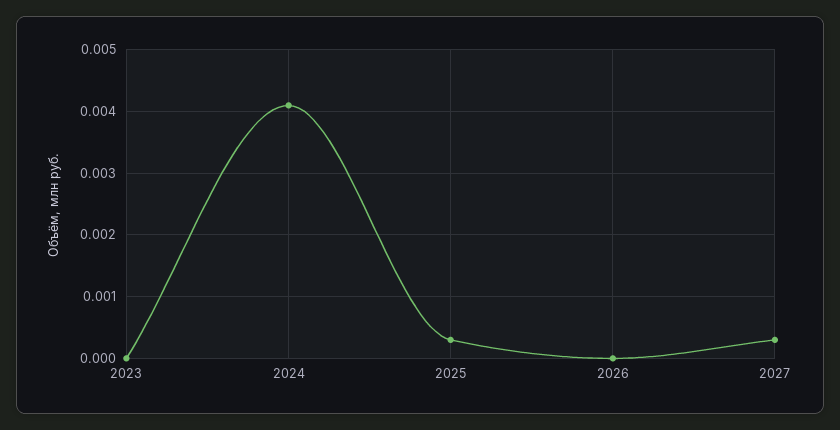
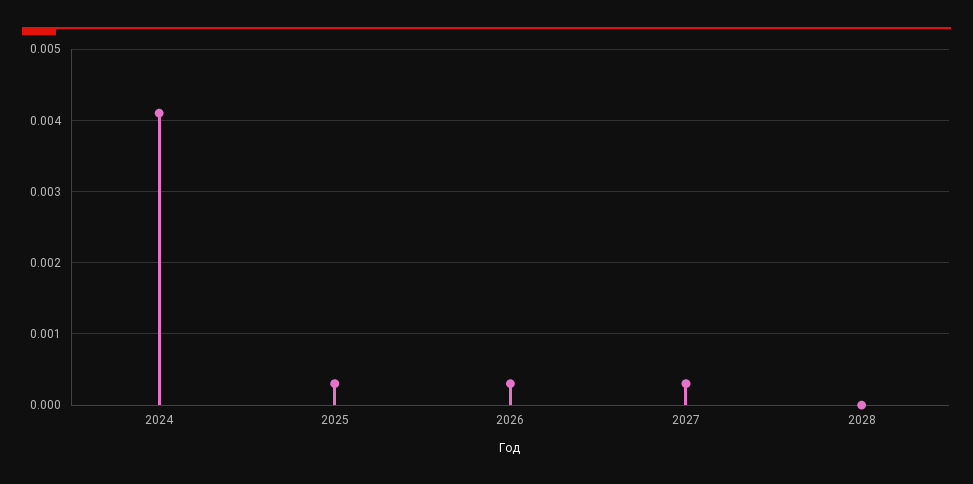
2023: 0 -> none
2026: 0 -> 0.0003
2028: none -> 0

